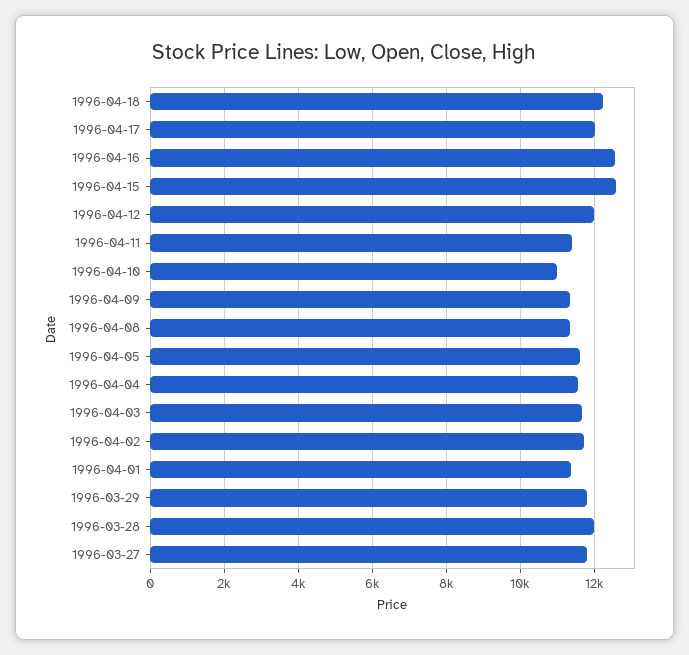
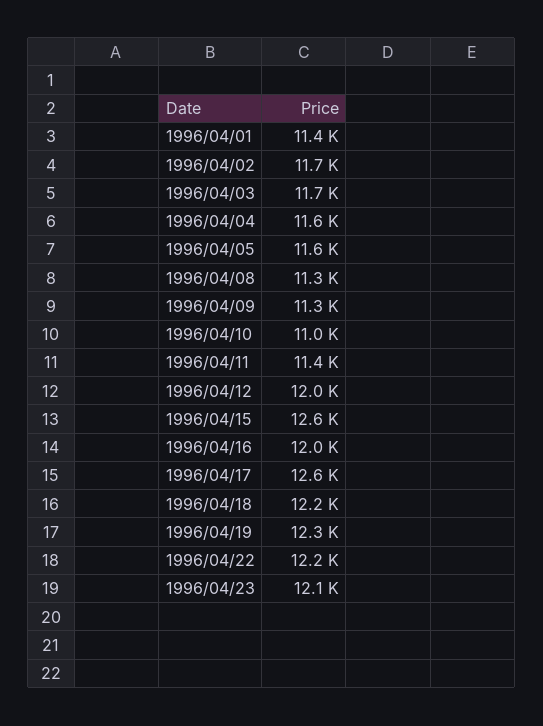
1996-04-17: 12000 -> 12600
1996-04-16: 12600 -> 12000
1996-03-29: 11800 -> none
1996-03-28: 12000 -> none
1996-03-27: 11800 -> none
1996/04/19: none -> 12300
1996/04/22: none -> 12200
1996/04/23: none -> 12100

